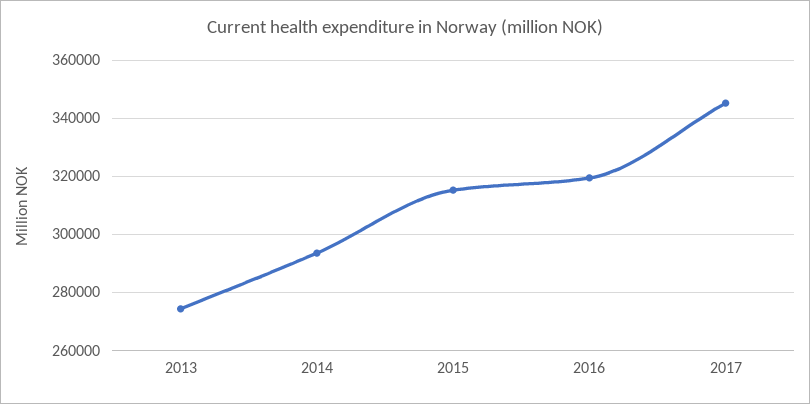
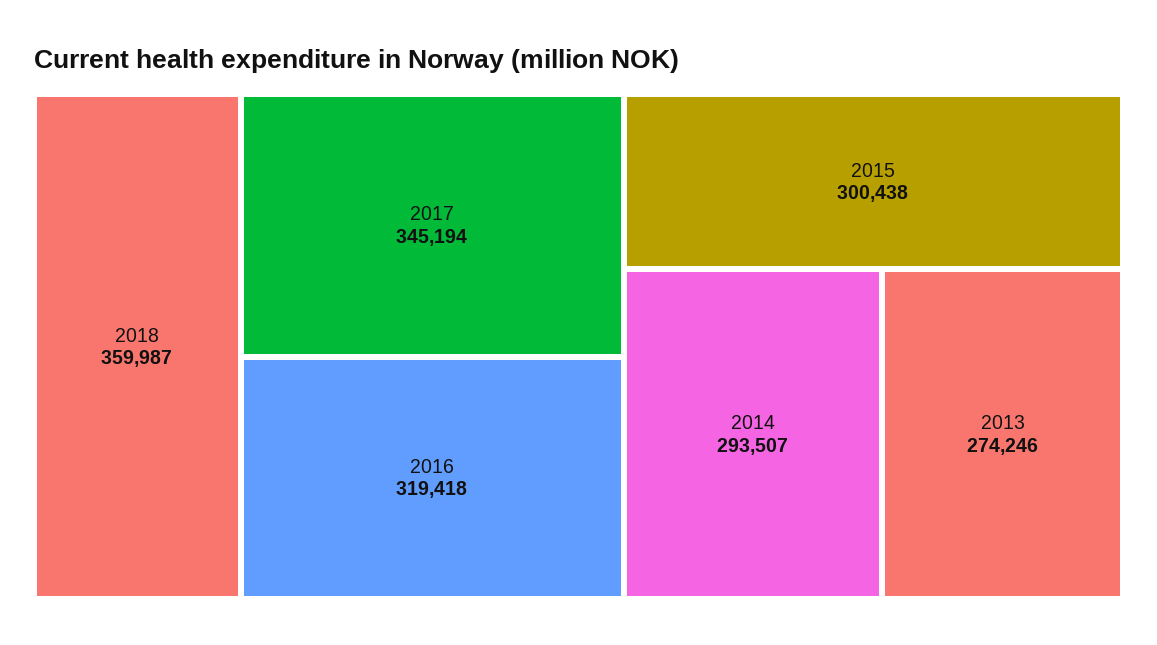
2015: 315000 -> 300438
2018: none -> 359987

